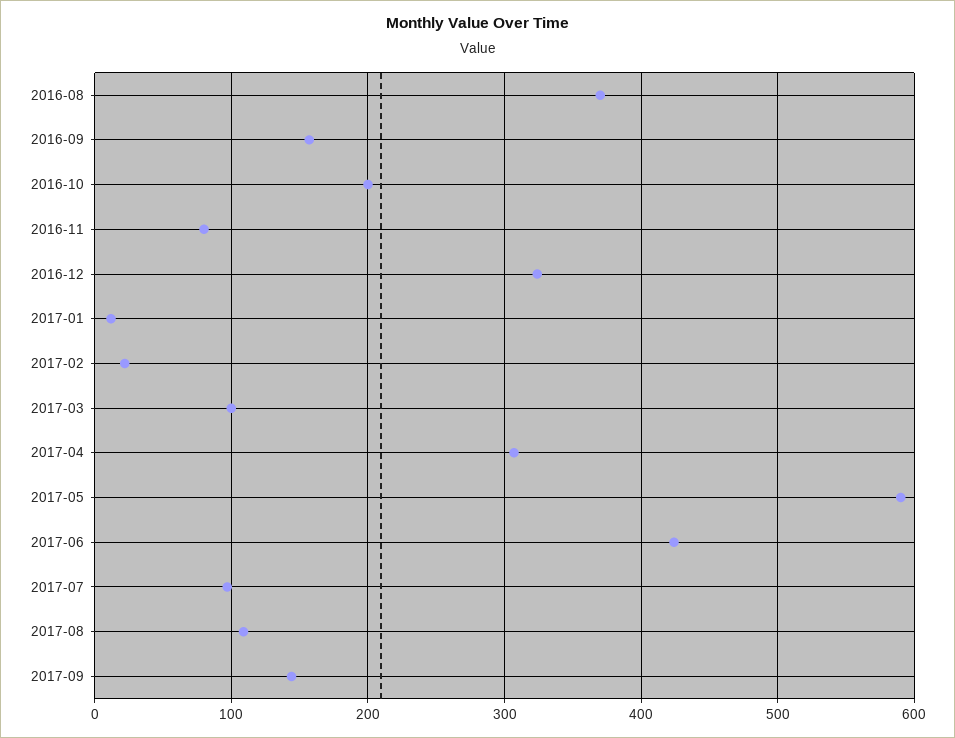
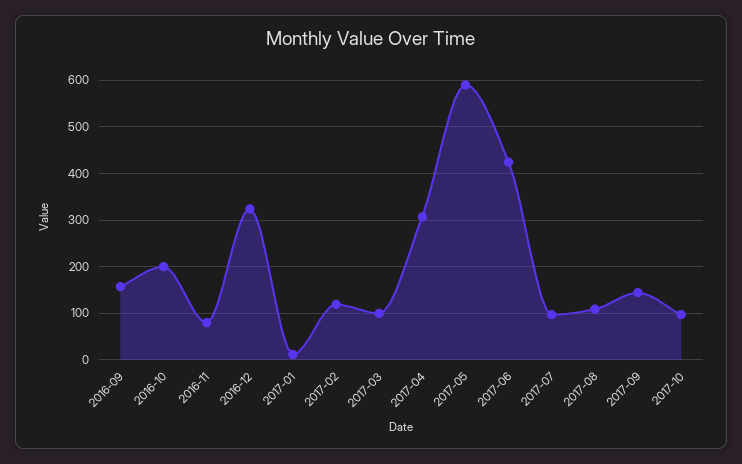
2016-08: 370 -> none
2017-02: 20 -> 120
2017-10: none -> 100

